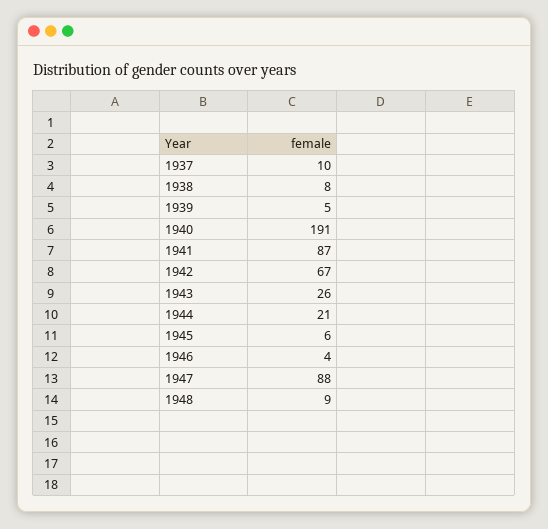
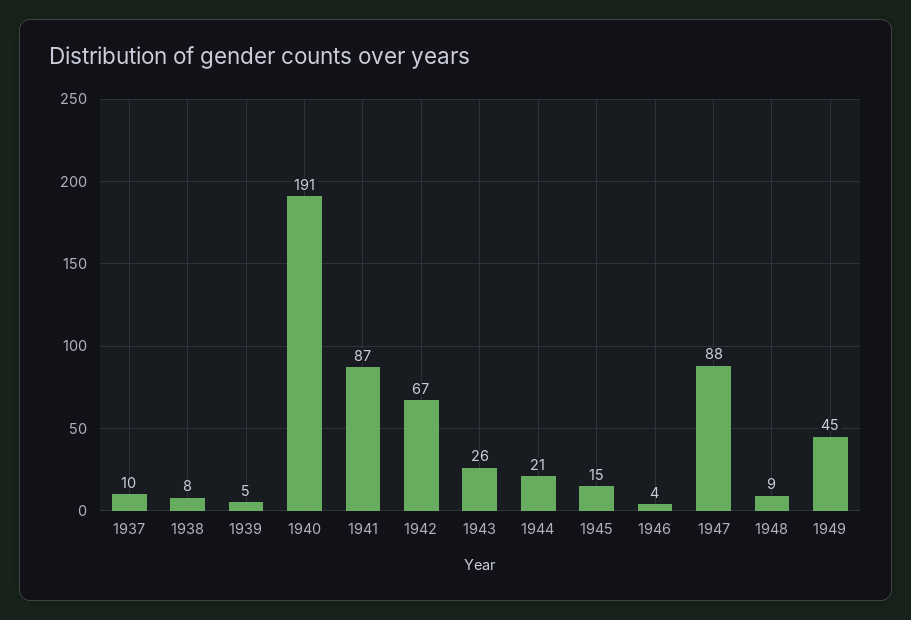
1945: 6 -> 15
1949: none -> 45

